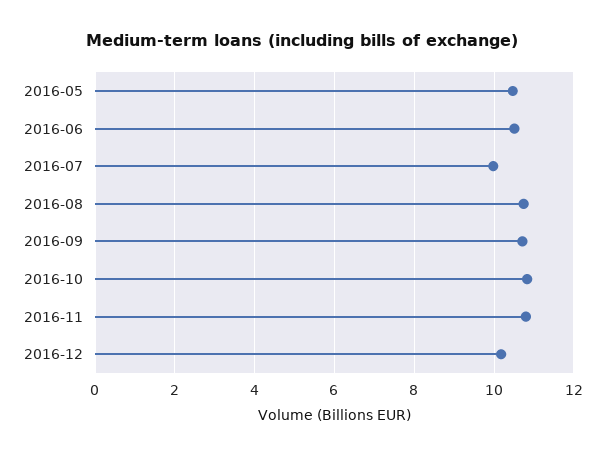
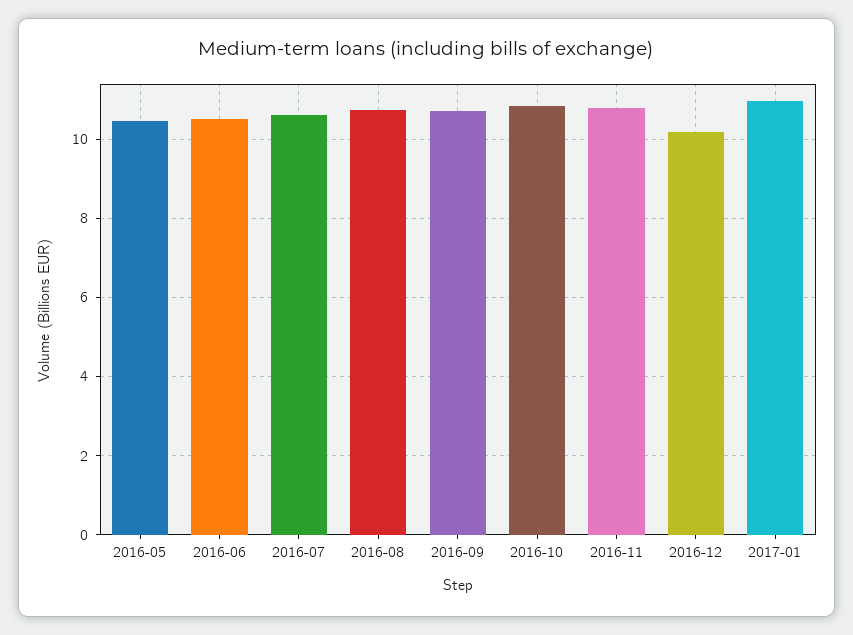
2016-07: 10 -> 10.6
2017-01: none -> 11

